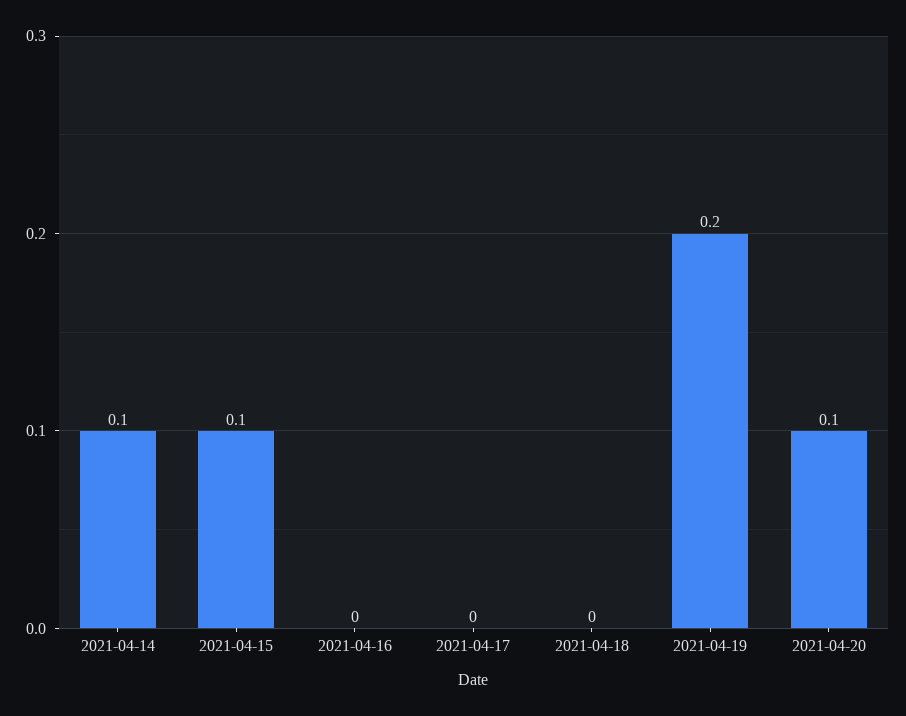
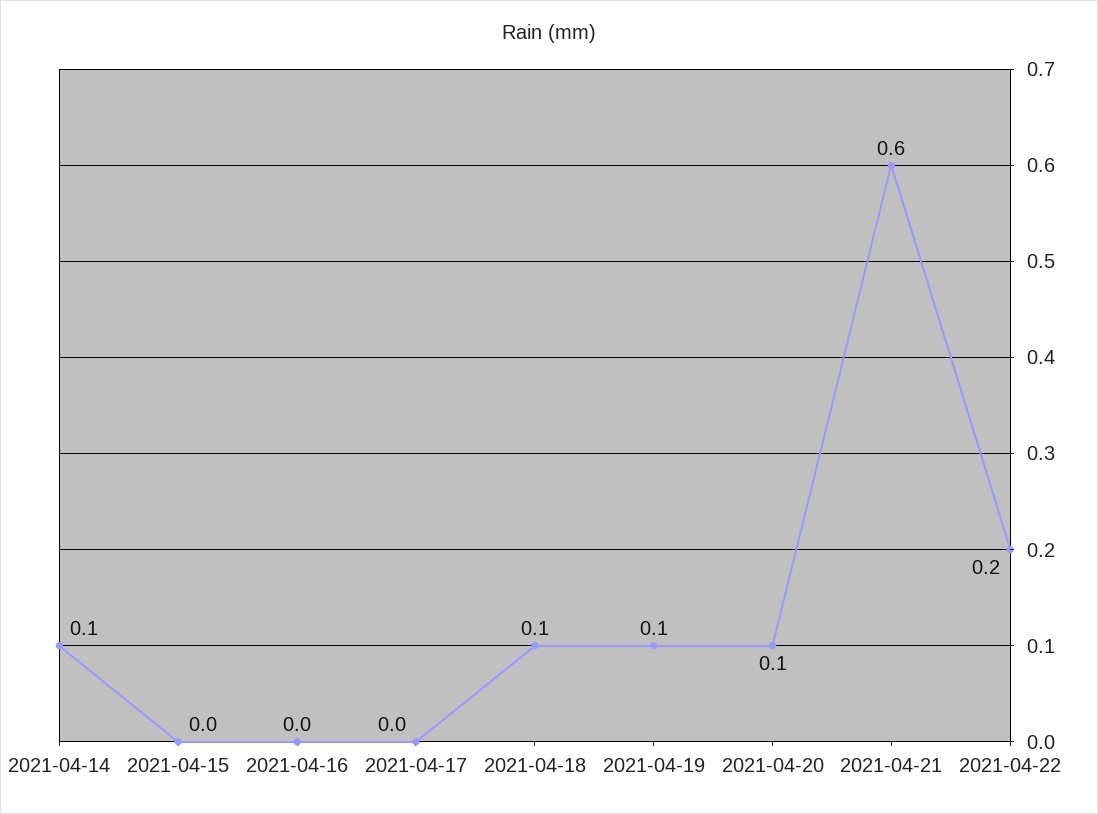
2021-04-15: 0.1 -> 0
2021-04-18: 0 -> 0.1
2021-04-19: 0.2 -> 0.1
2021-04-21: none -> 0.6
2021-04-22: none -> 0.2

